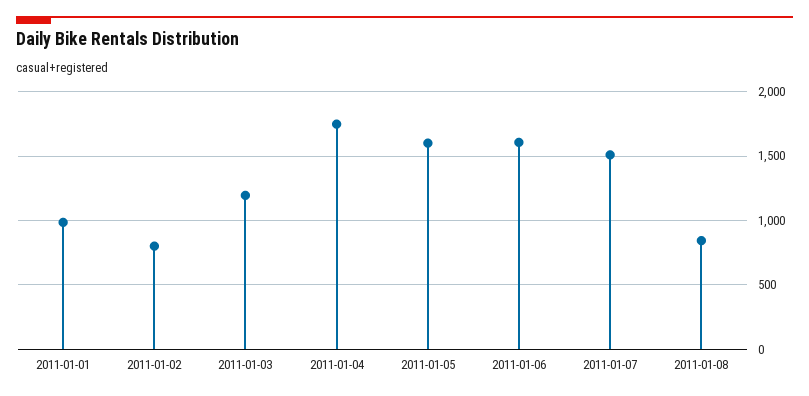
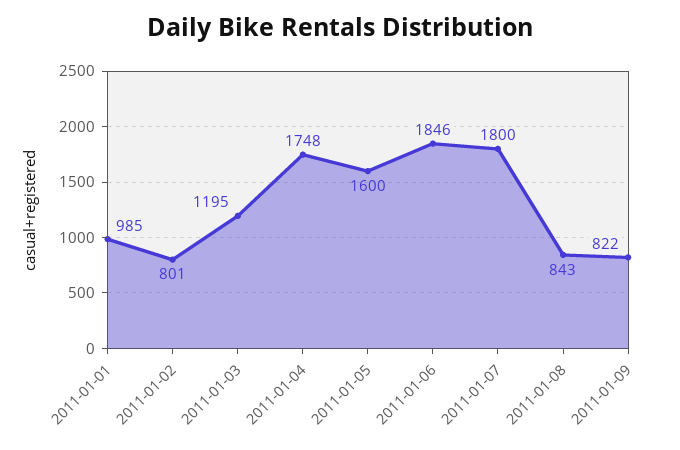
2011-01-06: 1600 -> 1846
2011-01-07: 1500 -> 1800
2011-01-09: none -> 822

